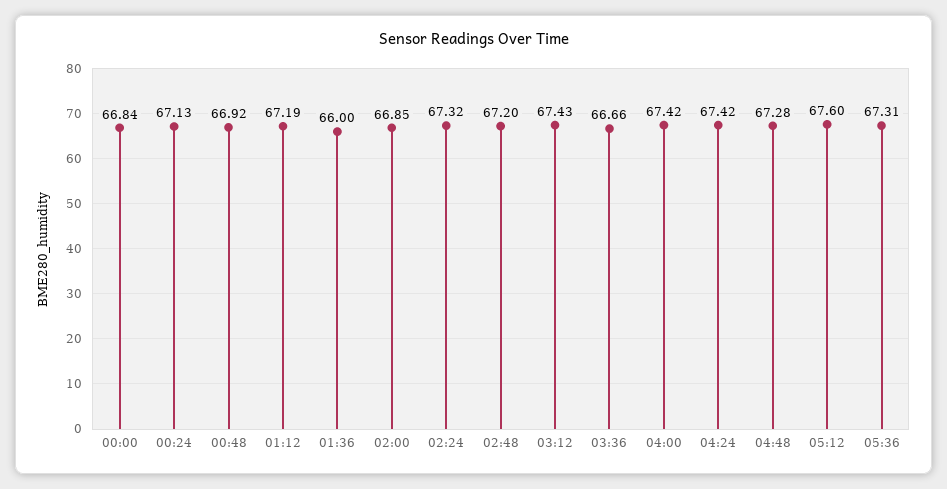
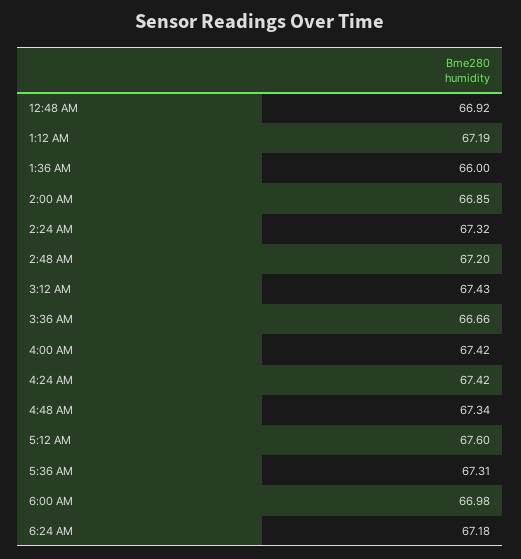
00:00: 66.84 -> none
00:24: 67.13 -> none
04:48: 67.28 -> 67.34
6:00 AM: none -> 66.98
6:24 AM: none -> 67.18

